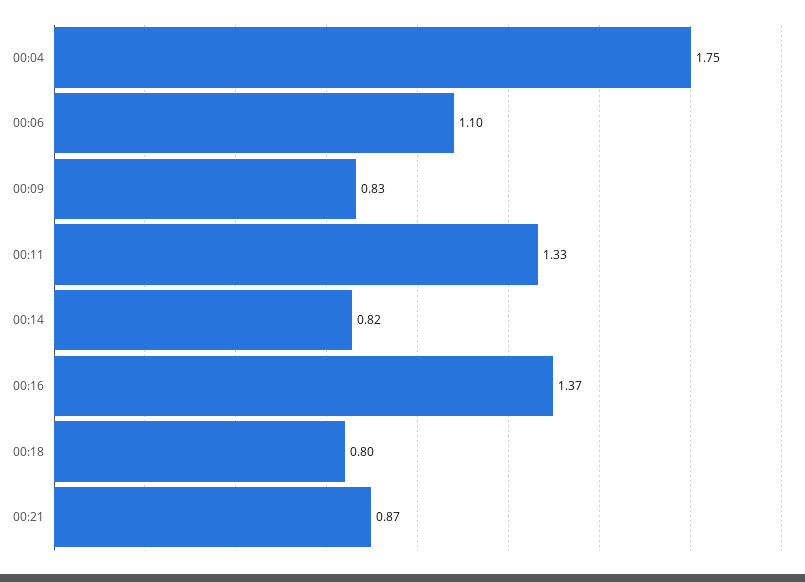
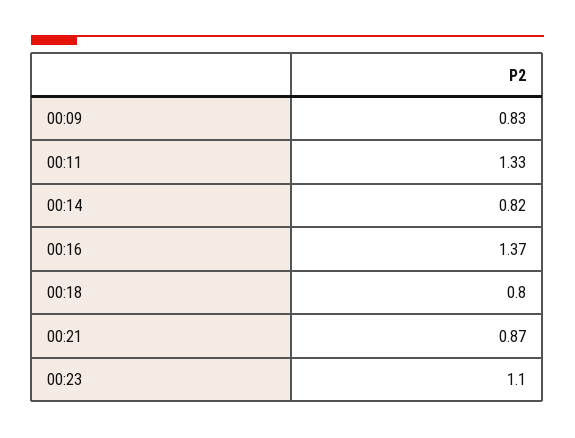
00:04: 1.75 -> none
00:06: 1.1 -> none
00:23: none -> 1.1

